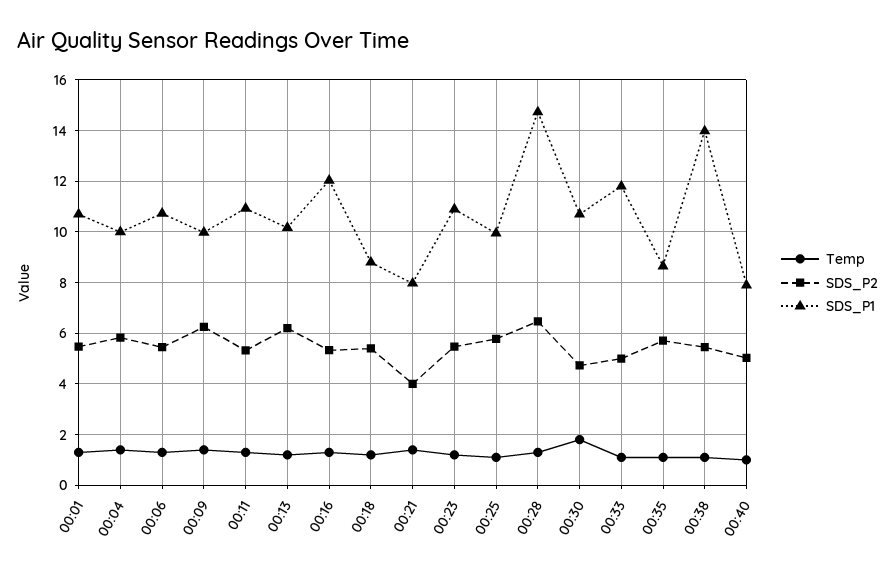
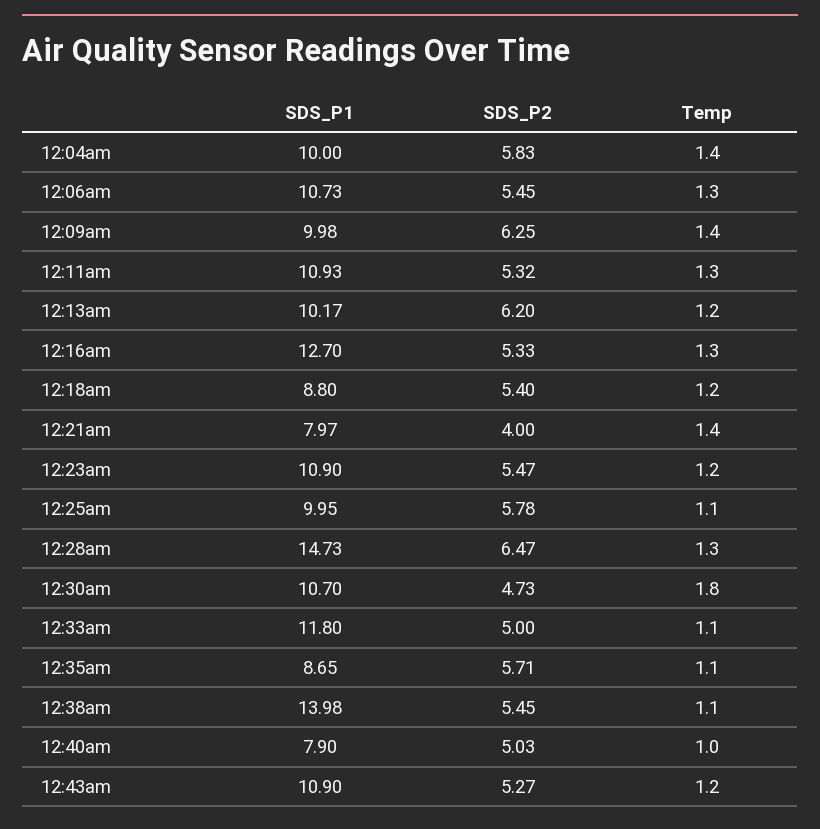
Temp, 00:01: 1.25 -> none
SDS_P2, 00:01: 5.5 -> none
SDS_P1, 00:01: 10.75 -> none
SDS_P1, 00:16: 12 -> 12.7
SDS_P1, 12:43am: none -> 10.9
SDS_P2, 12:43am: none -> 5.27
Temp, 12:43am: none -> 1.2

